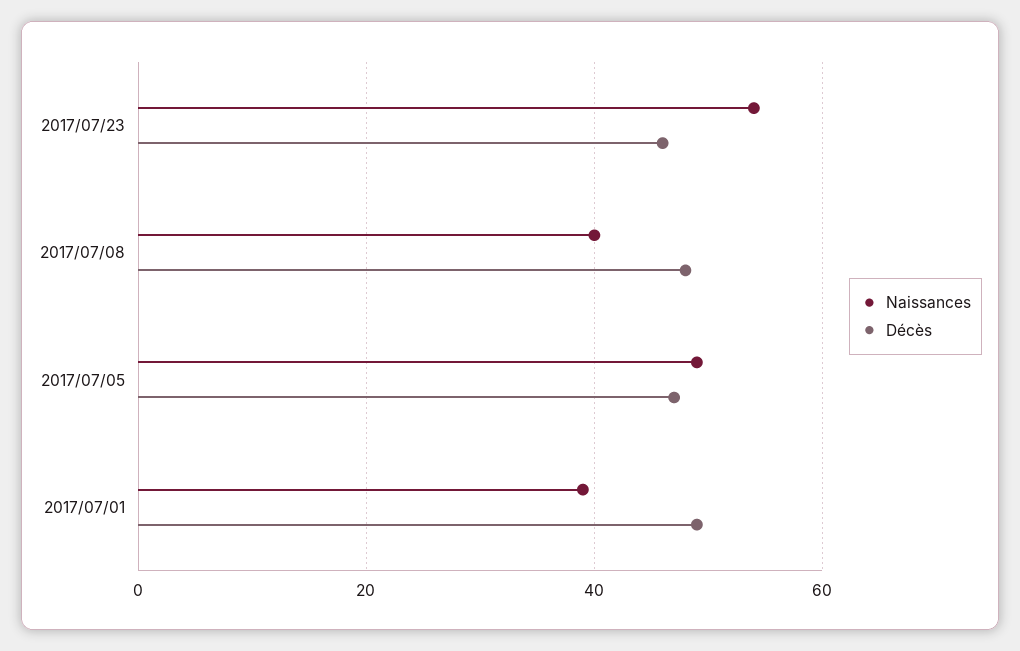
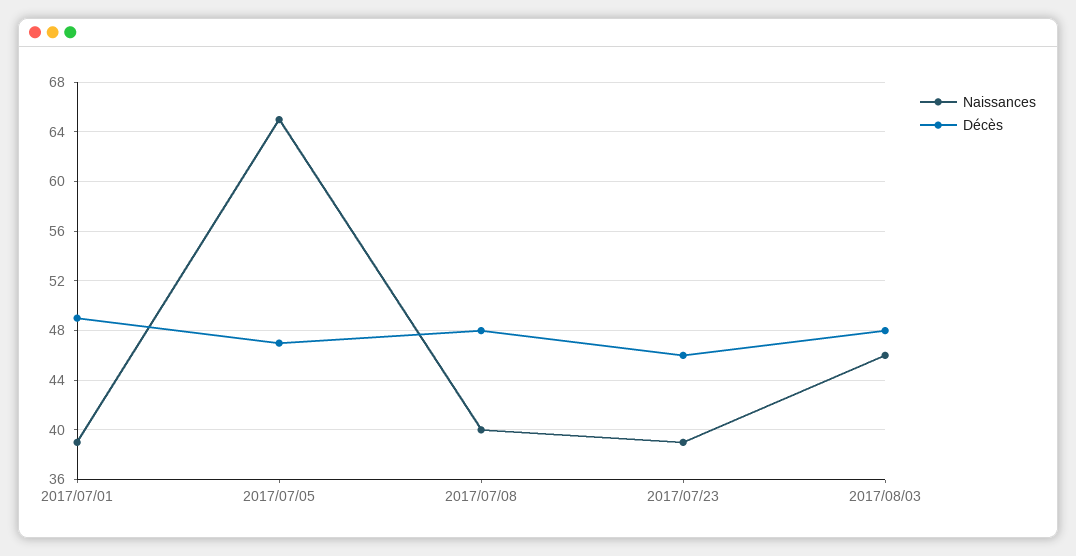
Naissances, 2017/07/23: 55 -> 39
Naissances, 2017/07/05: 50 -> 65
Naissances, 2017/08/03: none -> 46
Décès, 2017/08/03: none -> 48

